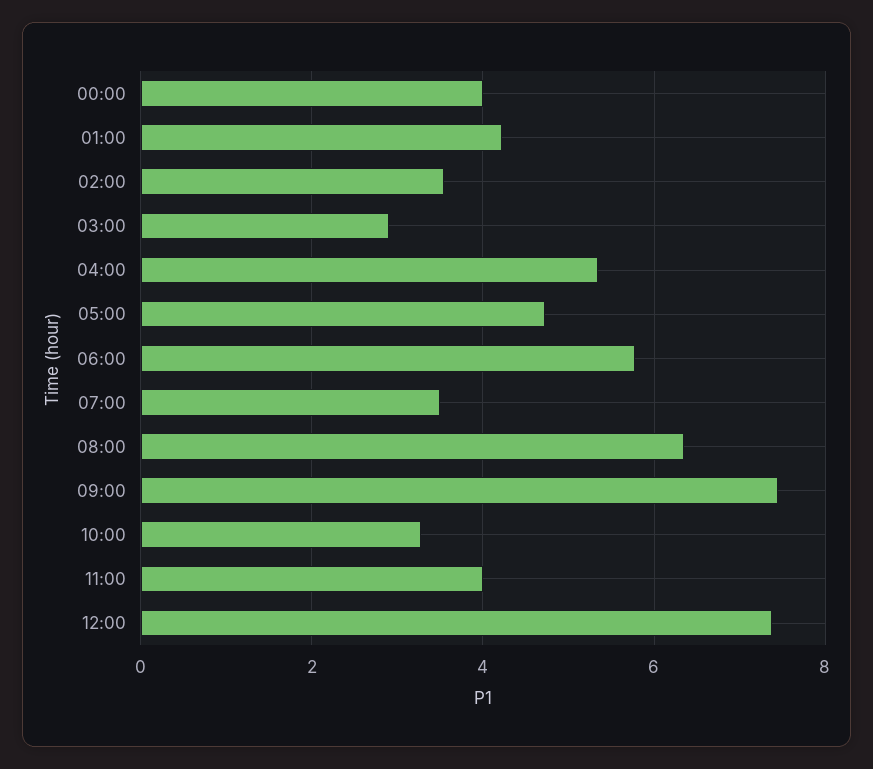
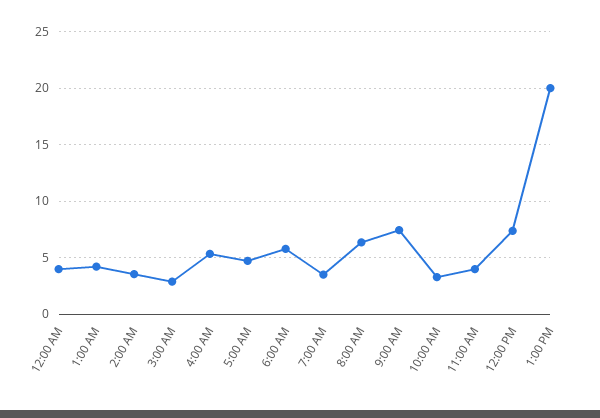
1:00 PM: none -> 20

